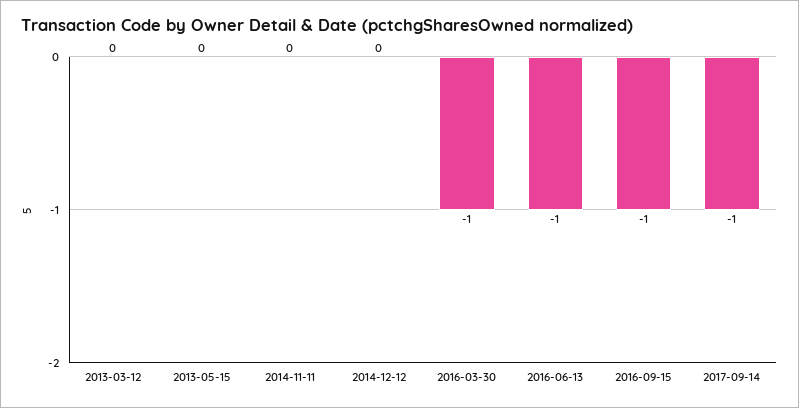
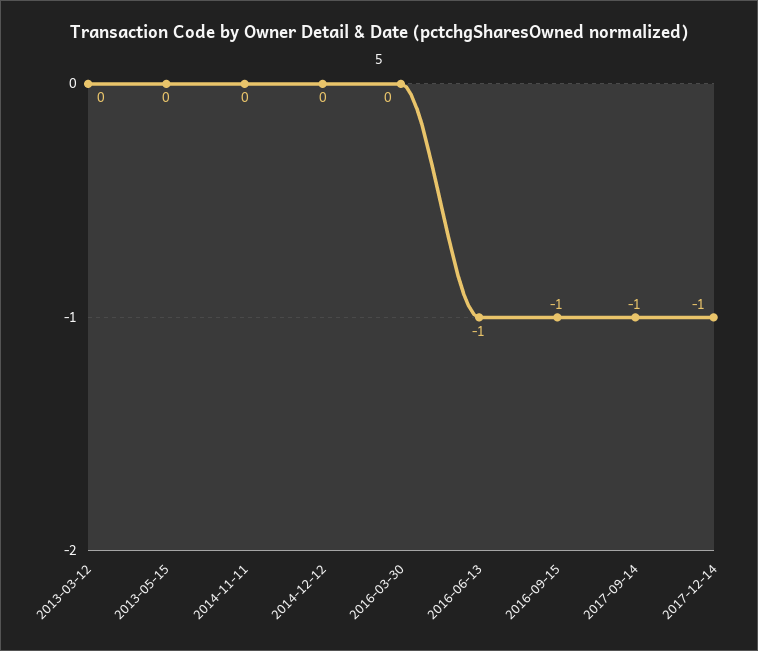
2016-03-30: -1 -> 0
2017-12-14: none -> -1

